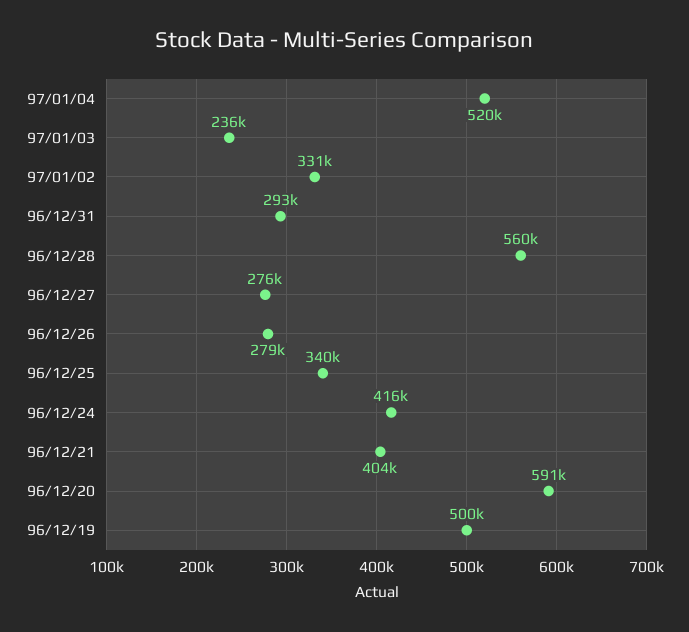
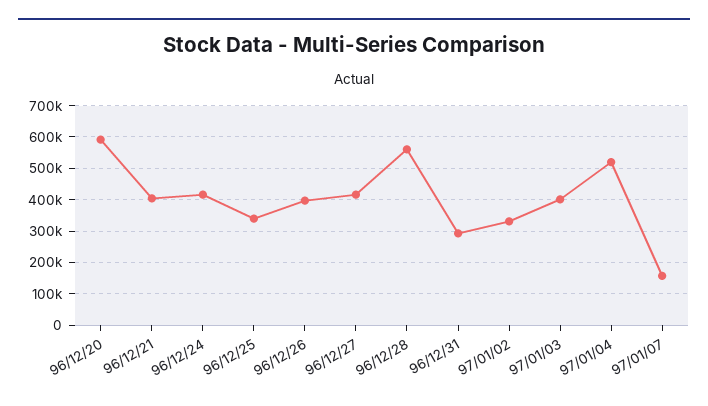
97/01/03: 236000 -> 400000
96/12/27: 276000 -> 420000
96/12/26: 279000 -> 400000
96/12/19: 500000 -> none
97/01/07: none -> 160000

